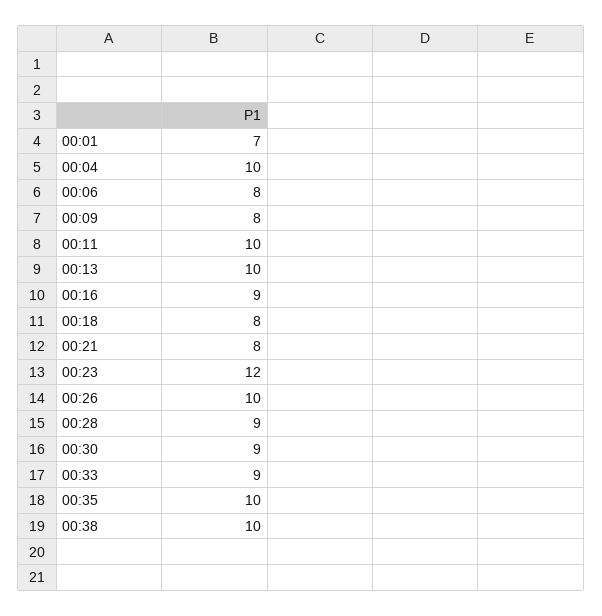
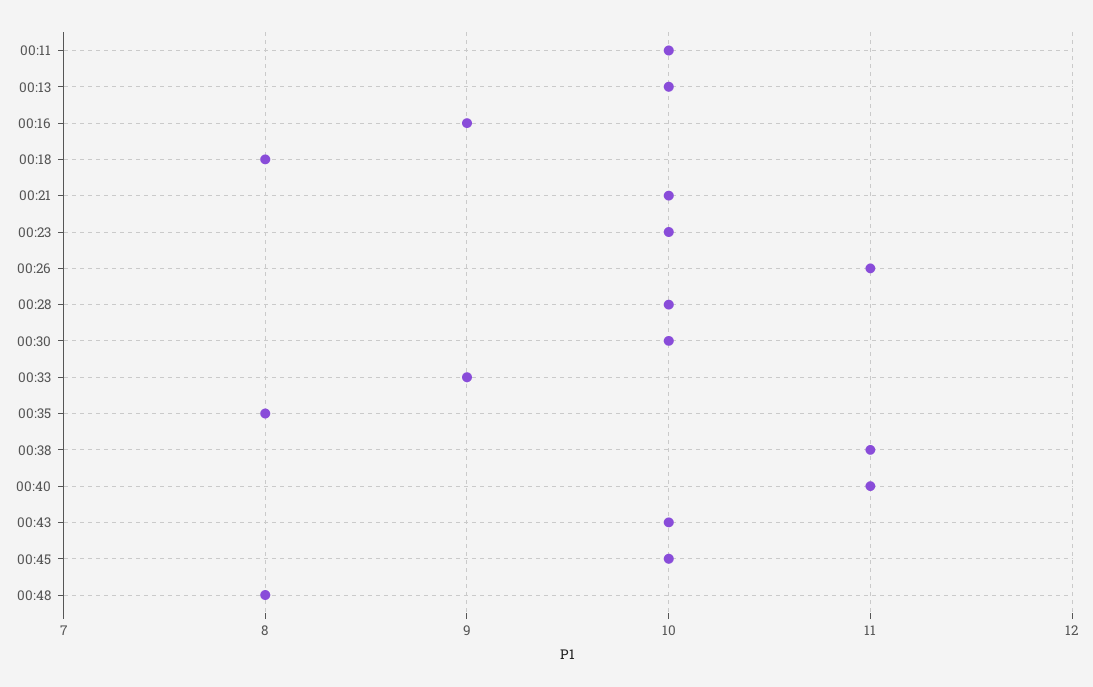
00:01: 7 -> none
00:04: 10 -> none
00:06: 8 -> none
00:09: 8 -> none
00:21: 8 -> 10
00:23: 12 -> 10
00:26: 10 -> 11
00:28: 9 -> 10
00:30: 9 -> 10
00:35: 10 -> 8
00:38: 10 -> 11
00:40: none -> 11
00:43: none -> 10
00:45: none -> 10
00:48: none -> 8

